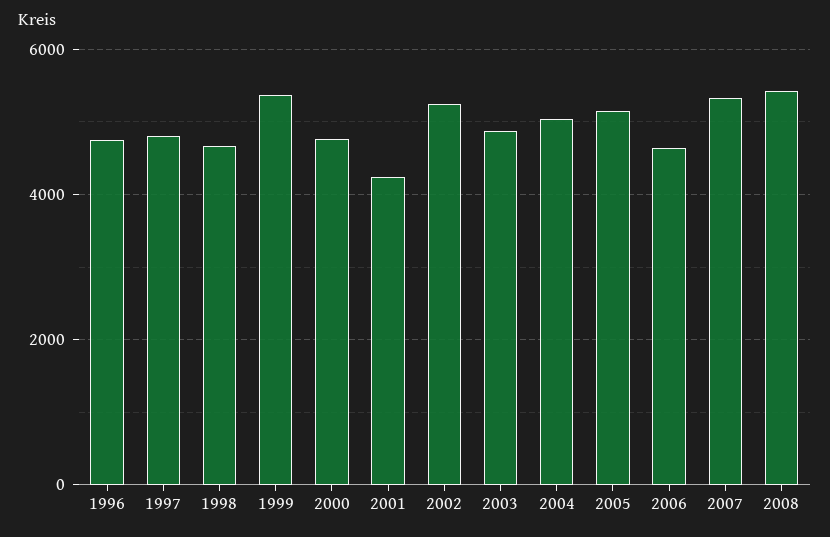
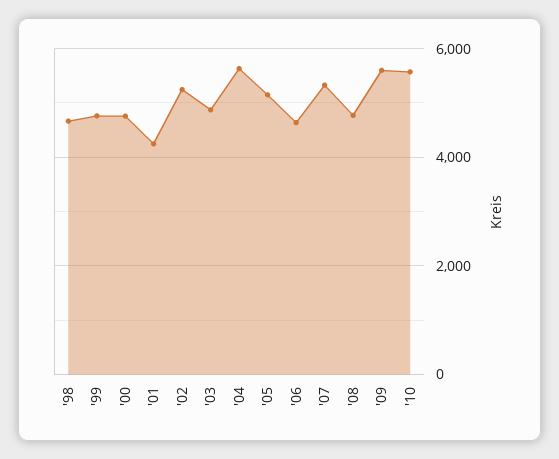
1996: 4800 -> none
1997: 4800 -> none
1999: 5400 -> 4800
2004: 5000 -> 5600
2008: 5400 -> 4800
'09: none -> 5600
'10: none -> 5600

